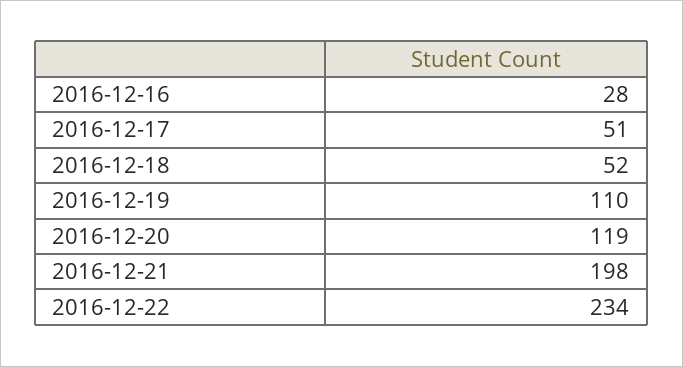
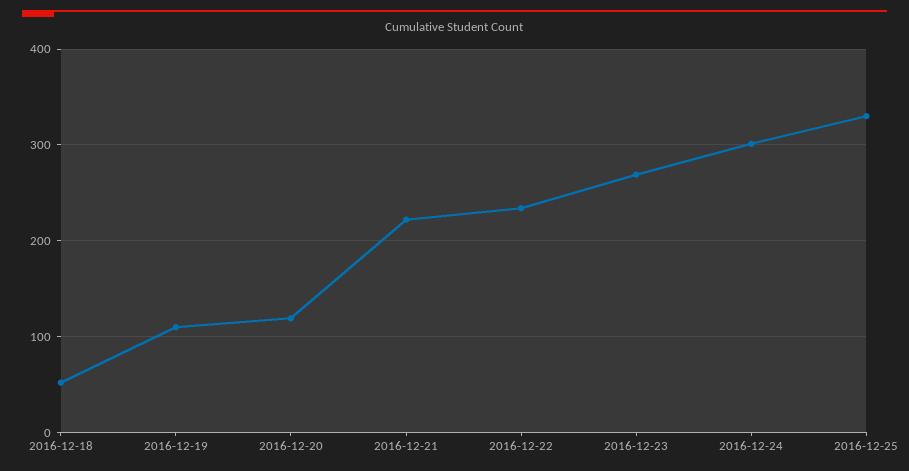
2016-12-16: 28 -> none
2016-12-17: 51 -> none
2016-12-21: 198 -> 220
2016-12-23: none -> 270
2016-12-24: none -> 300
2016-12-25: none -> 330

